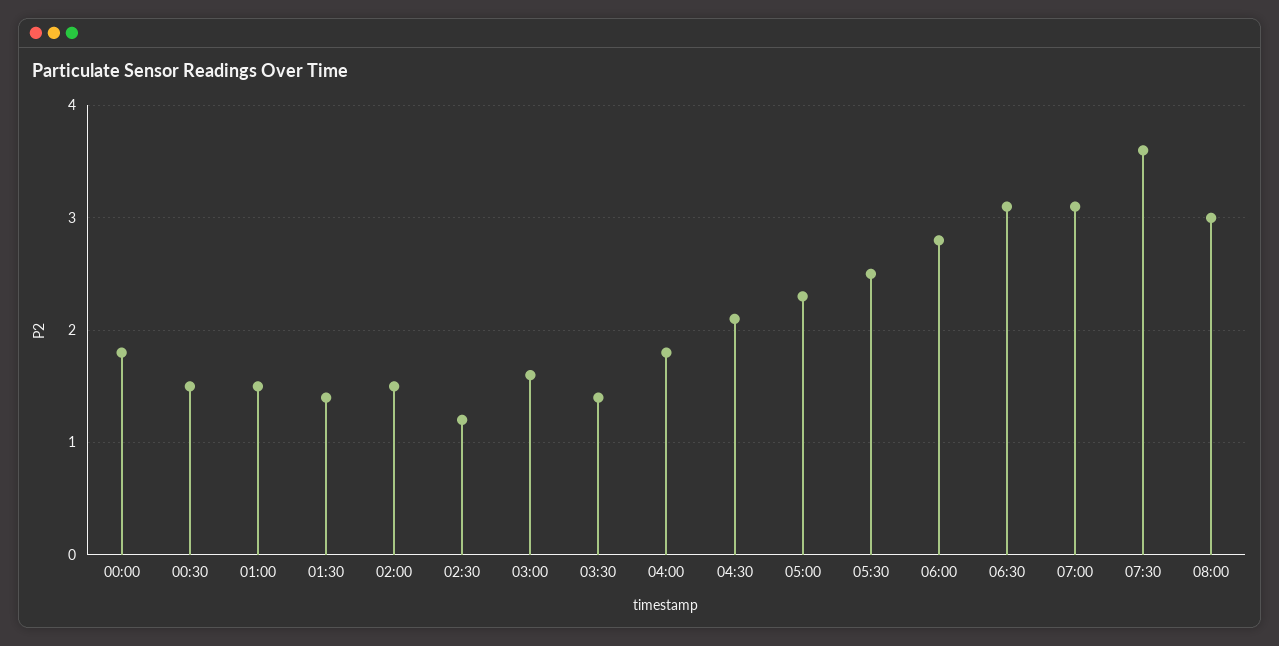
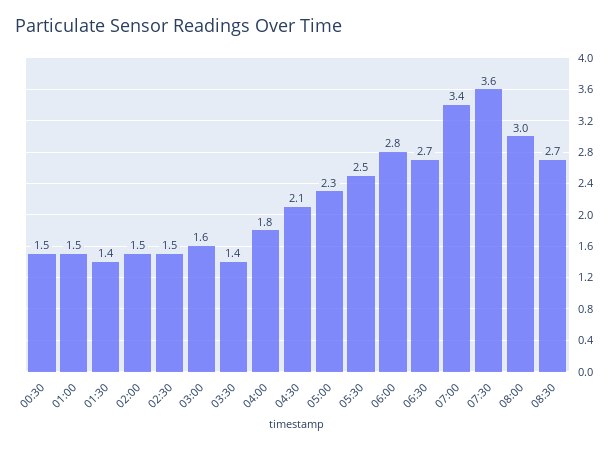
00:00: 1.8 -> none
02:30: 1.2 -> 1.5
06:30: 3.1 -> 2.7
07:00: 3.1 -> 3.4
08:30: none -> 2.7

